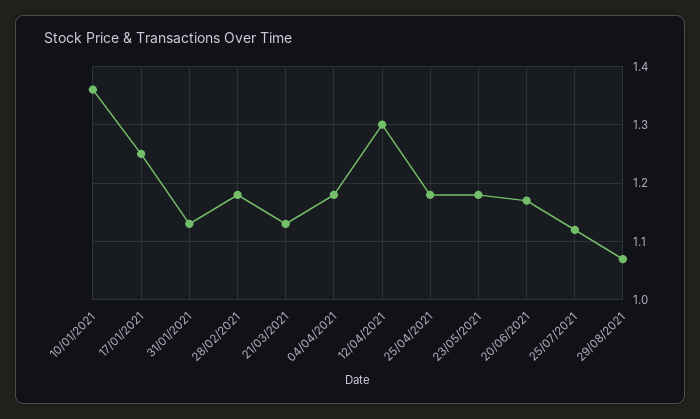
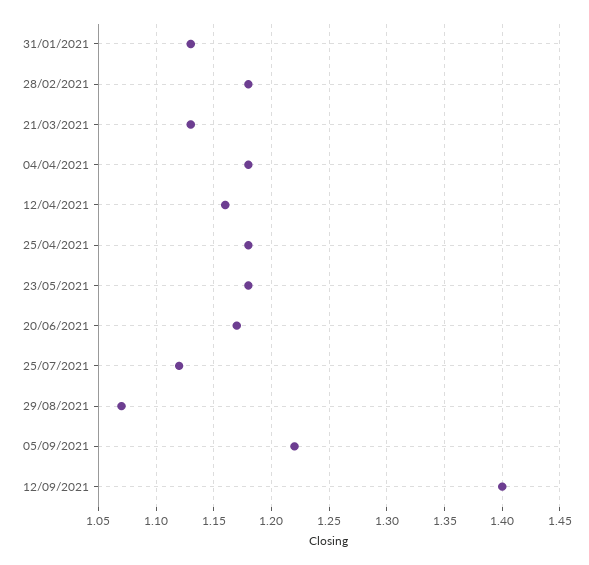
10/01/2021: 1.35 -> none
17/01/2021: 1.25 -> none
12/04/2021: 1.3 -> 1.16
05/09/2021: none -> 1.22
12/09/2021: none -> 1.4

